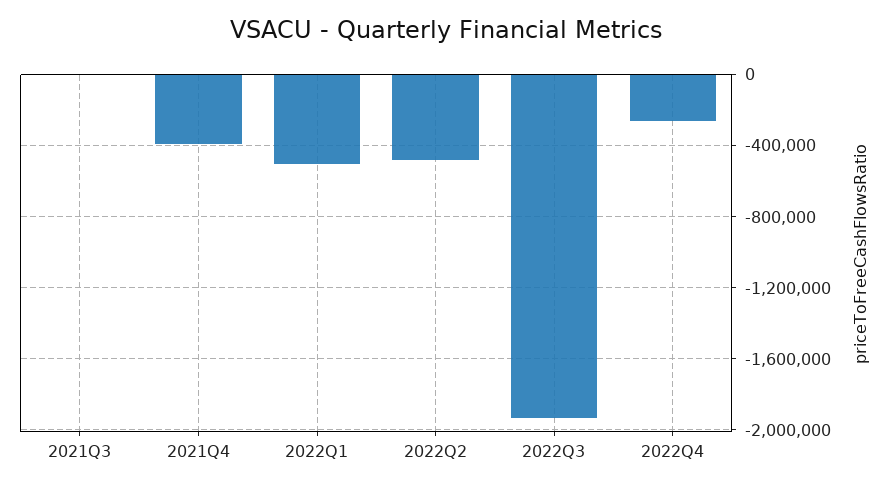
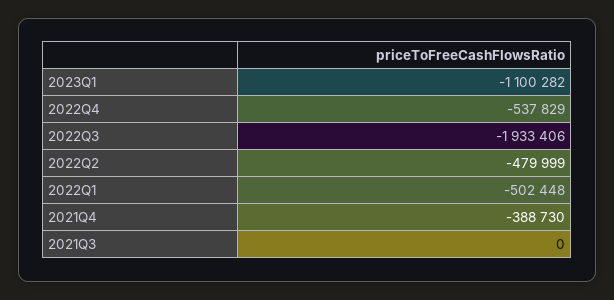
2022Q4: -250000 -> -537829
2023Q1: none -> -1100282

